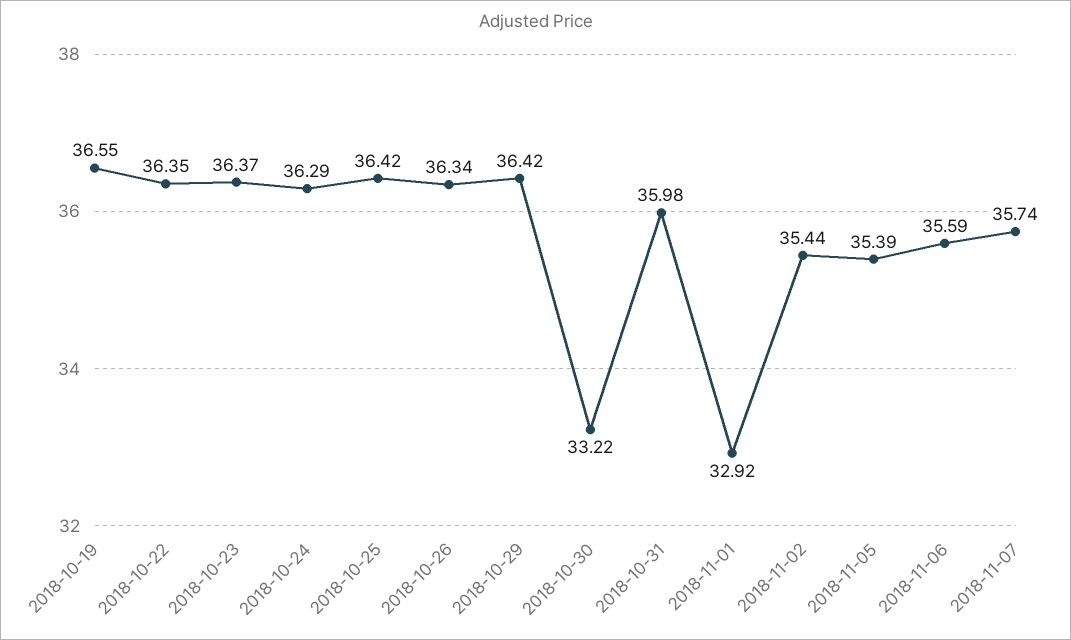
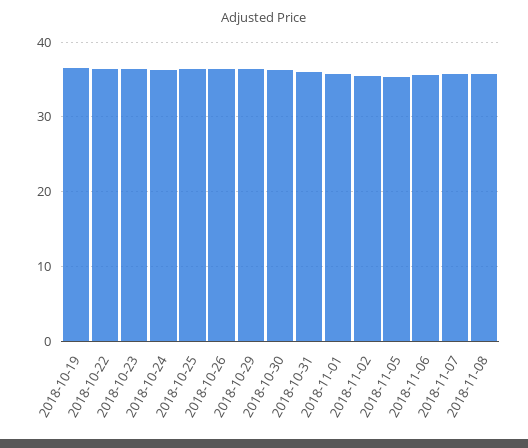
2018-10-30: 33.22 -> 36
2018-11-01: 32.92 -> 36
2018-11-08: none -> 36

